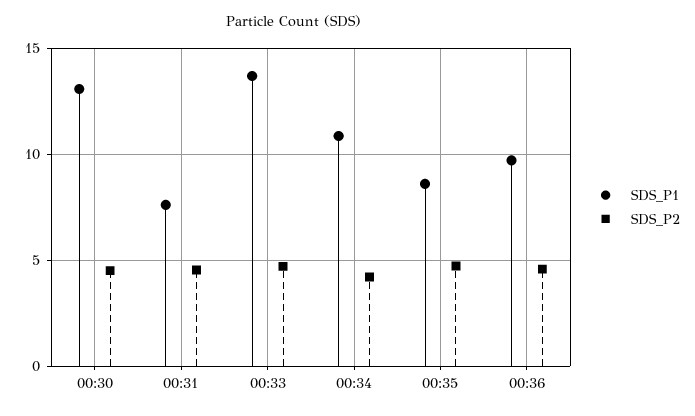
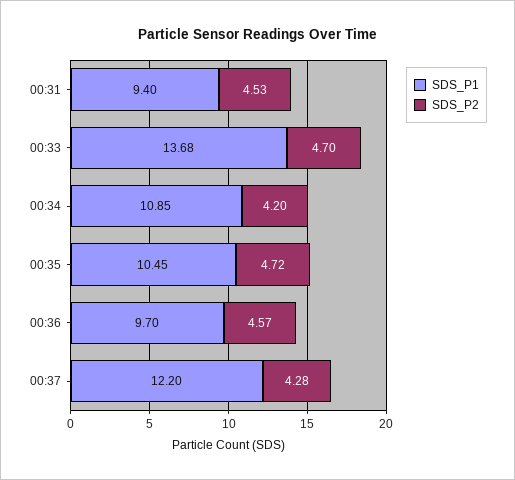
SDS_P1, 00:30: 13 -> none
SDS_P2, 00:30: 4.5 -> none
SDS_P1, 00:31: 7.5 -> 9.4
SDS_P1, 00:35: 8.5 -> 10.45
SDS_P1, 00:37: none -> 12.2
SDS_P2, 00:37: none -> 4.28

